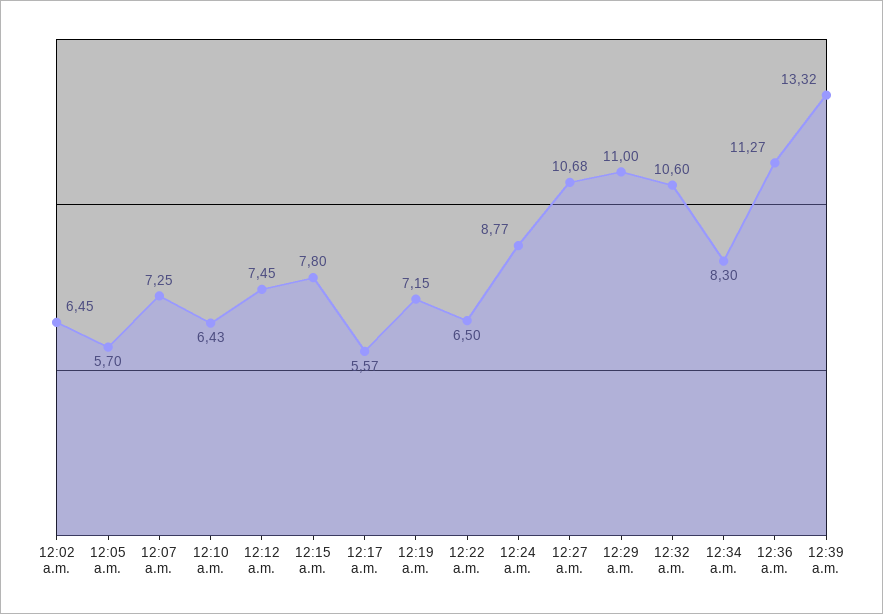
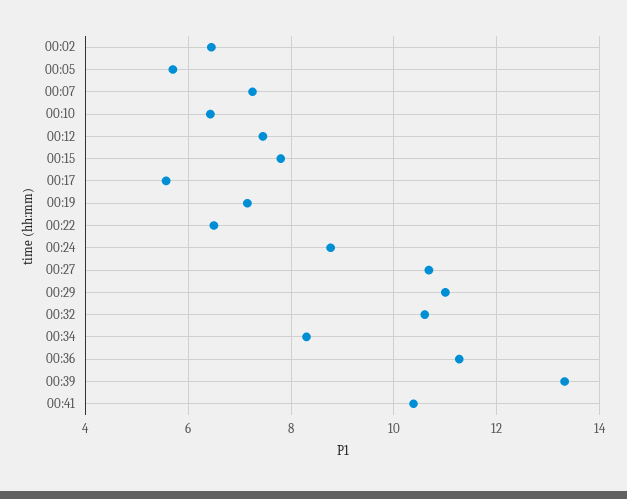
00:41: none -> 10.4

